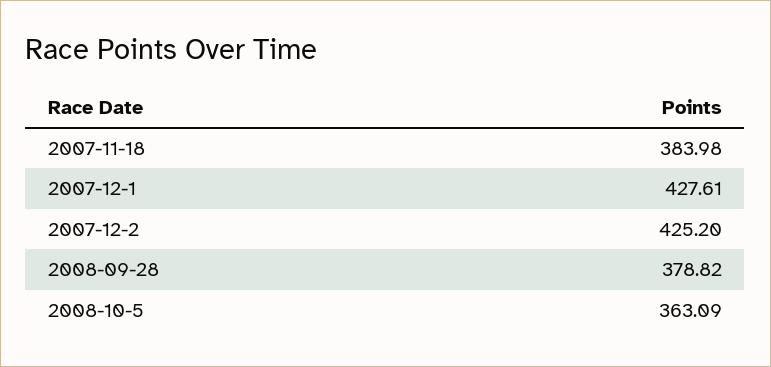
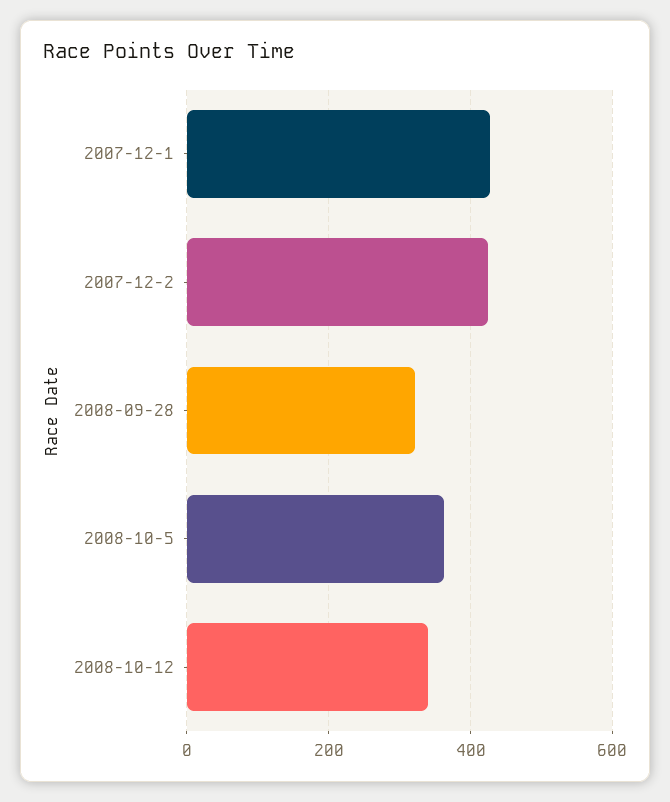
2007-11-18: 383.98 -> none
2008-09-28: 378.82 -> 320
2008-10-12: none -> 340

